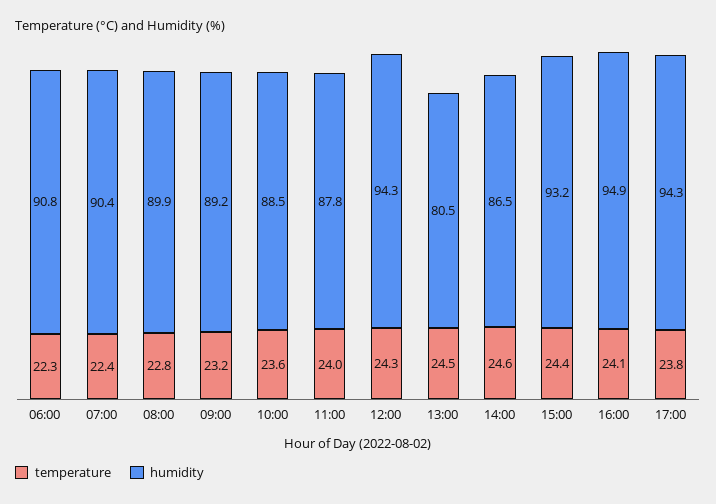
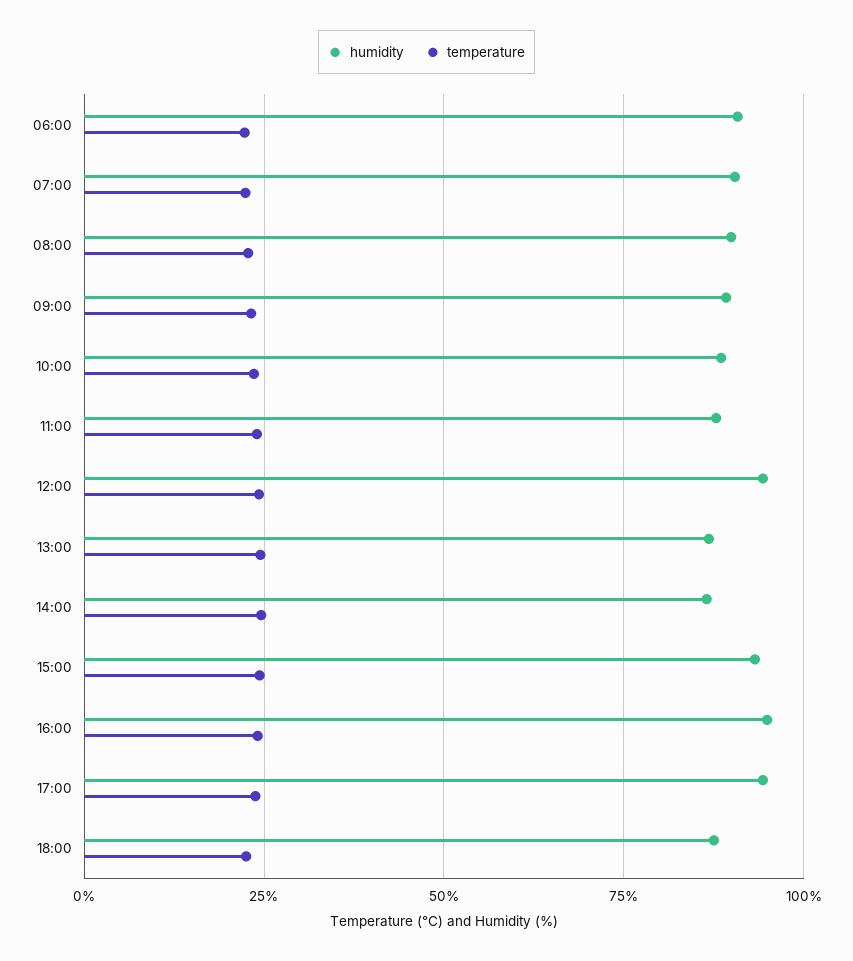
humidity, 13:00: 80.5 -> 87.5
humidity, 18:00: none -> 87.5
temperature, 18:00: none -> 22.5

